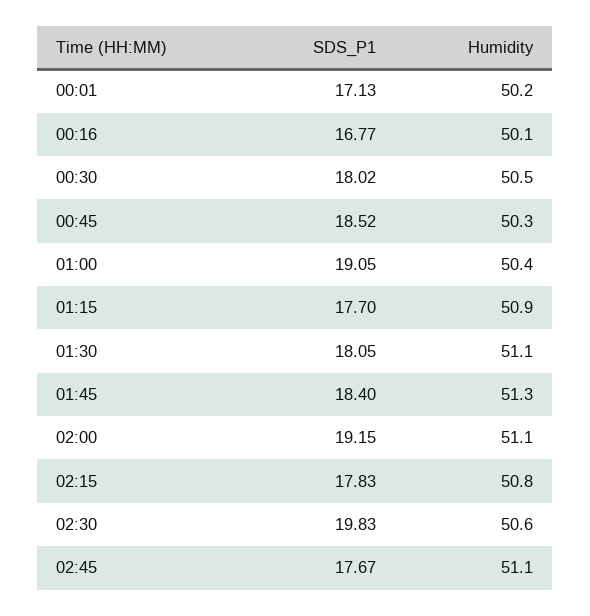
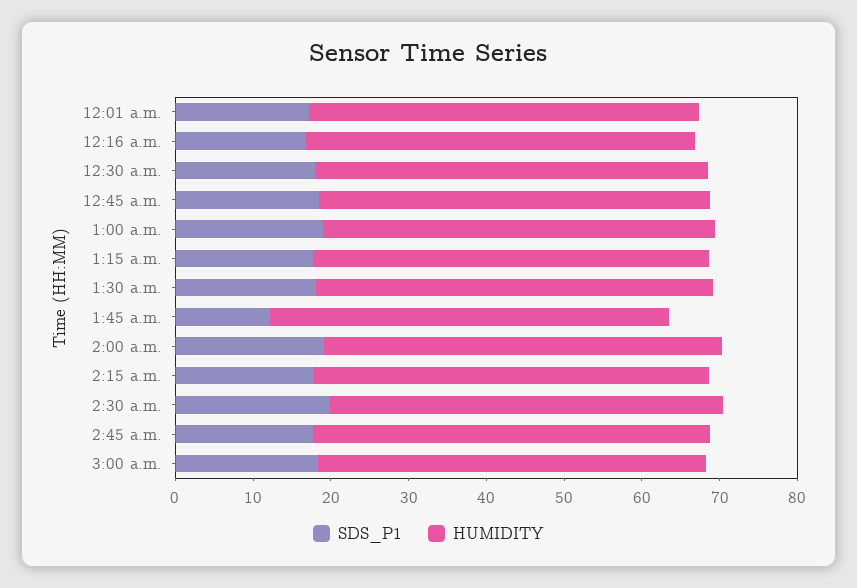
SDS_P1, 01:45: 18.4 -> 12
SDS_P1, 3:00 a.m.: none -> 18
Humidity, 3:00 a.m.: none -> 50

